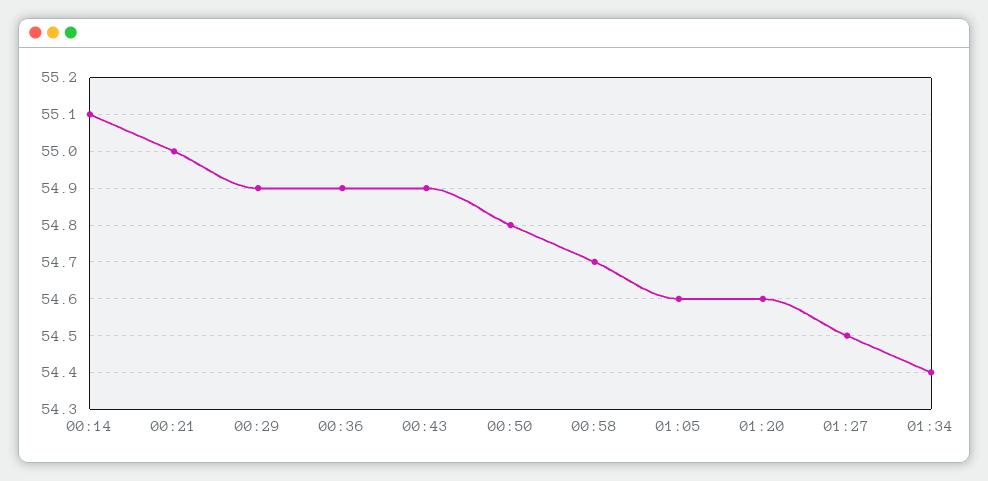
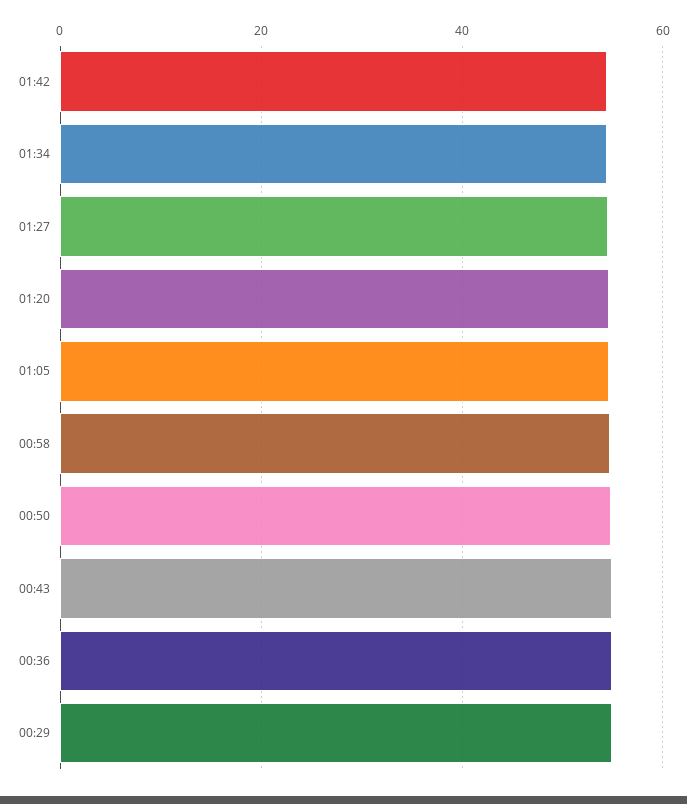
00:14: 55.1 -> none
00:21: 55 -> none
01:42: none -> 54

